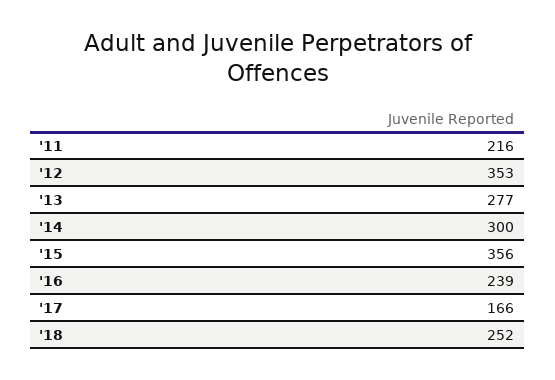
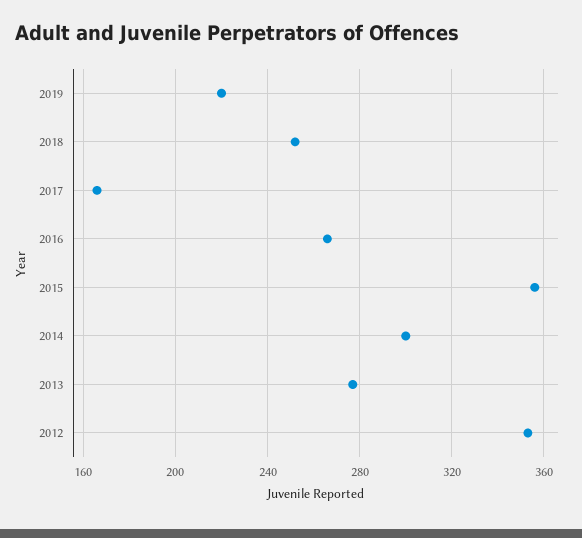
'11: 216 -> none
'16: 239 -> 265
2019: none -> 220

